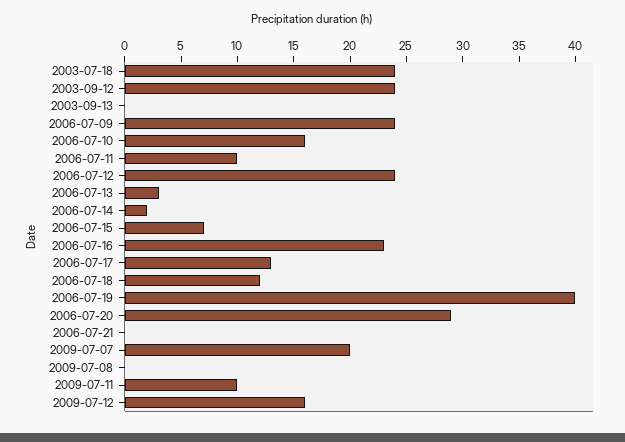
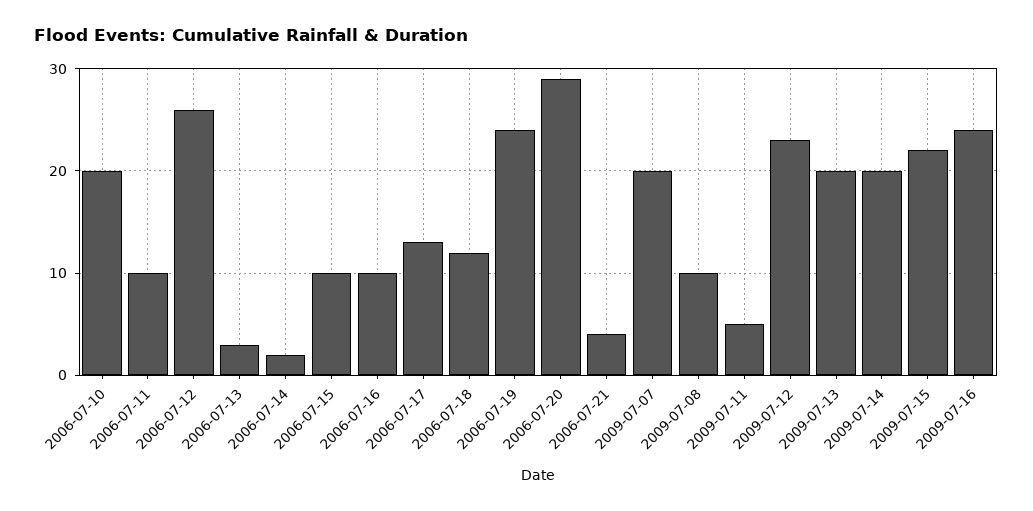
2003-07-18: 24 -> none
2003-09-12: 24 -> none
2003-09-13: 0 -> none
2006-07-09: 24 -> none
2006-07-10: 16 -> 20
2006-07-12: 24 -> 26
2006-07-15: 7 -> 10
2006-07-16: 23 -> 10
2006-07-19: 40 -> 24
2006-07-21: 0 -> 4
2009-07-08: 0 -> 10
2009-07-11: 10 -> 5
2009-07-12: 16 -> 23
2009-07-13: none -> 20
2009-07-14: none -> 20
2009-07-15: none -> 22
2009-07-16: none -> 24

